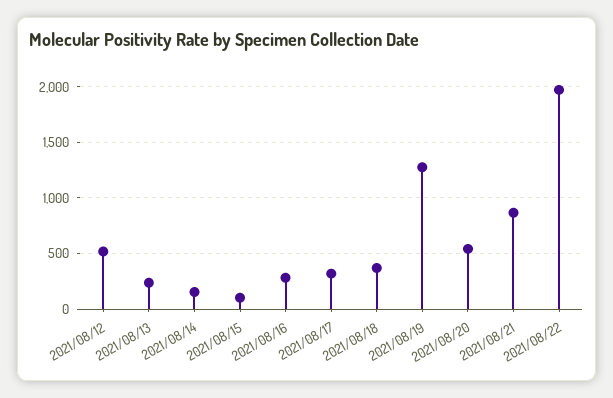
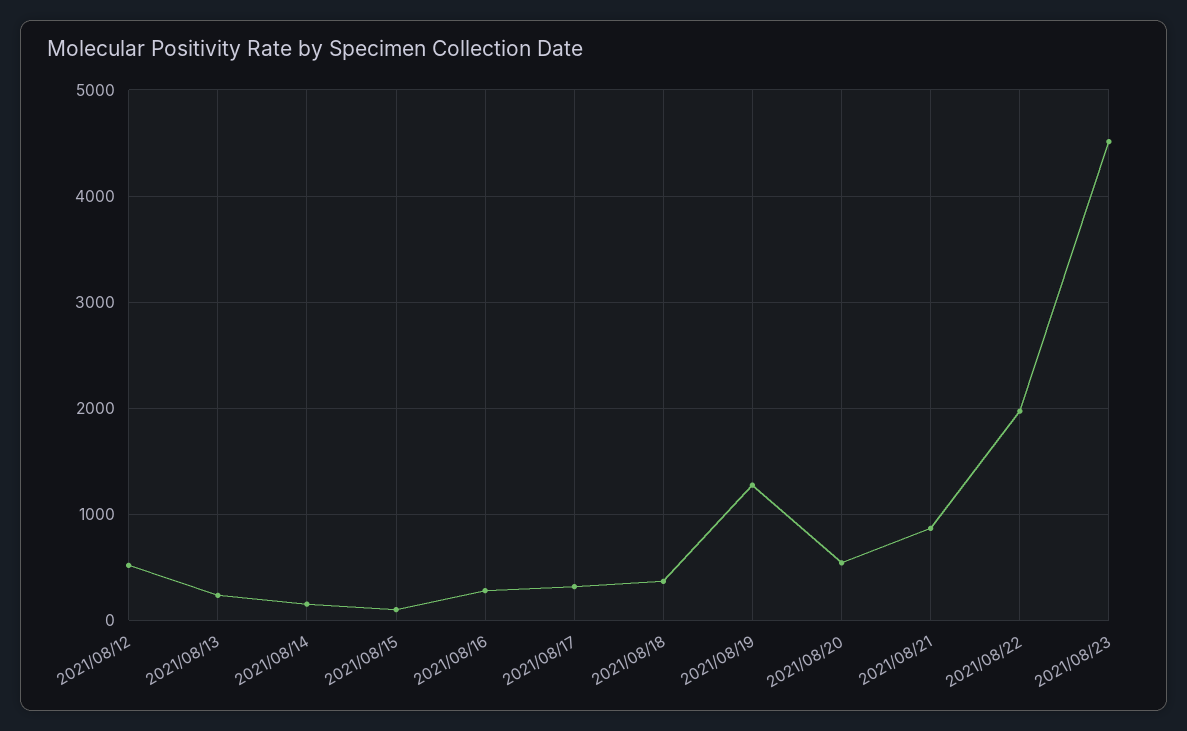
2021/08/23: none -> 4500

